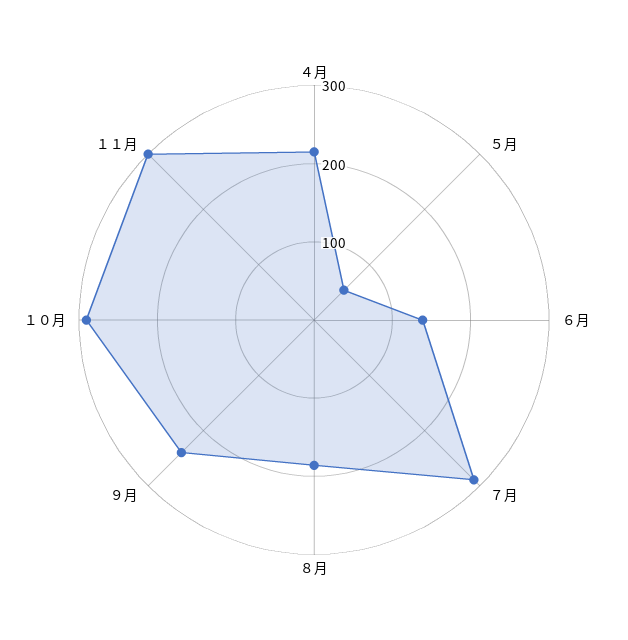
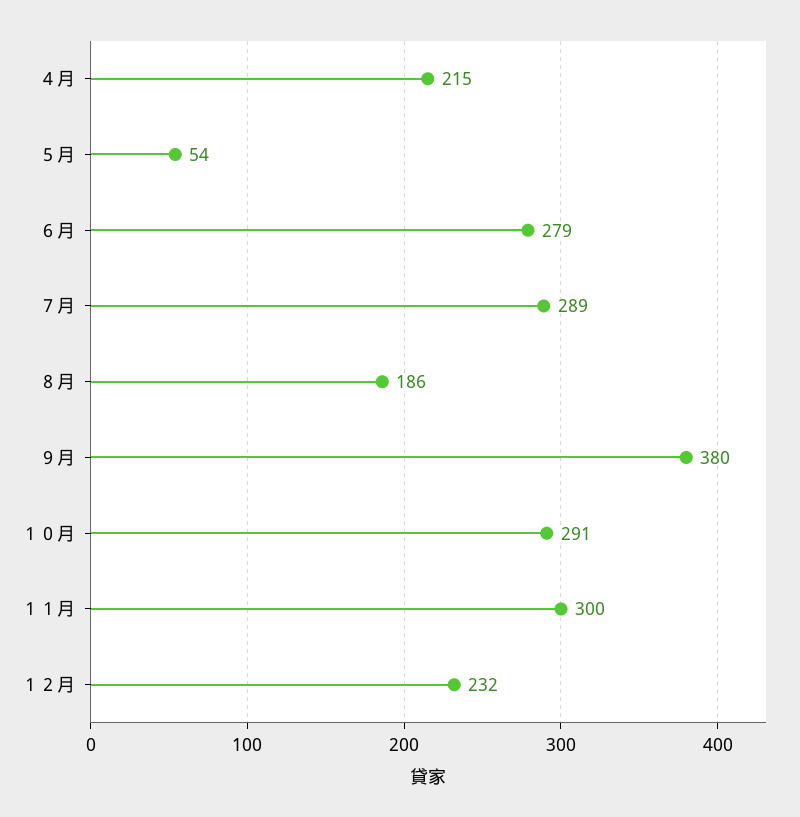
６月: 140 -> 279
９月: 240 -> 380
１２月: none -> 232

